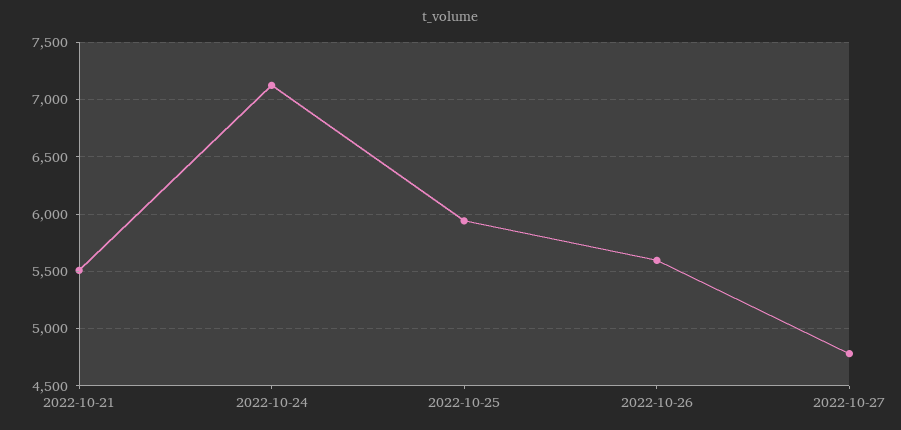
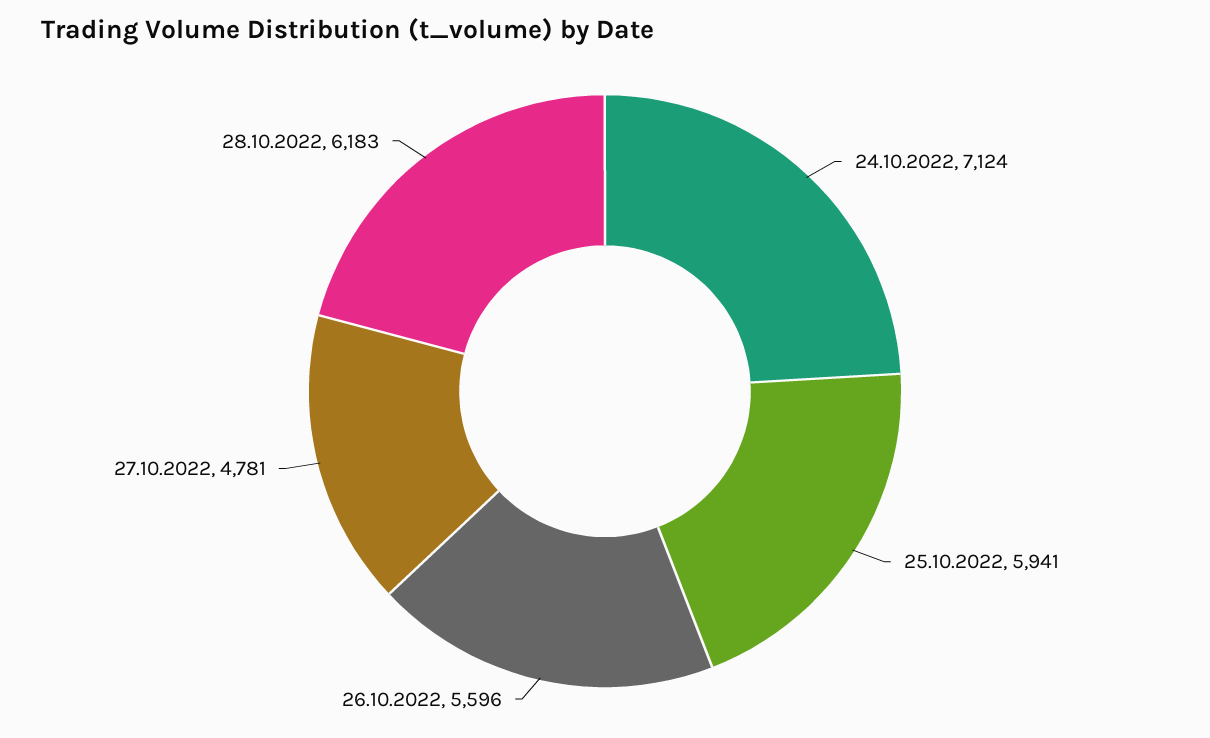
2022-10-21: 5500 -> none
28.10.2022: none -> 6183

